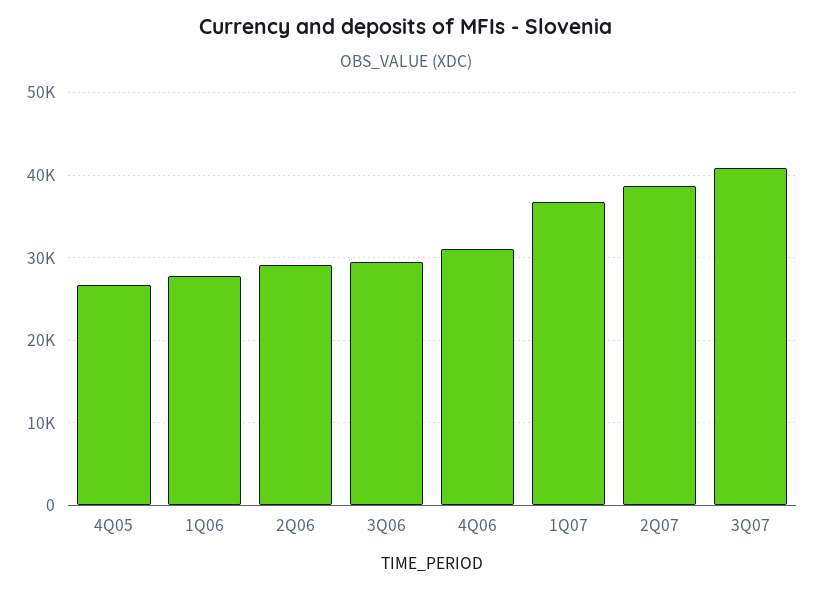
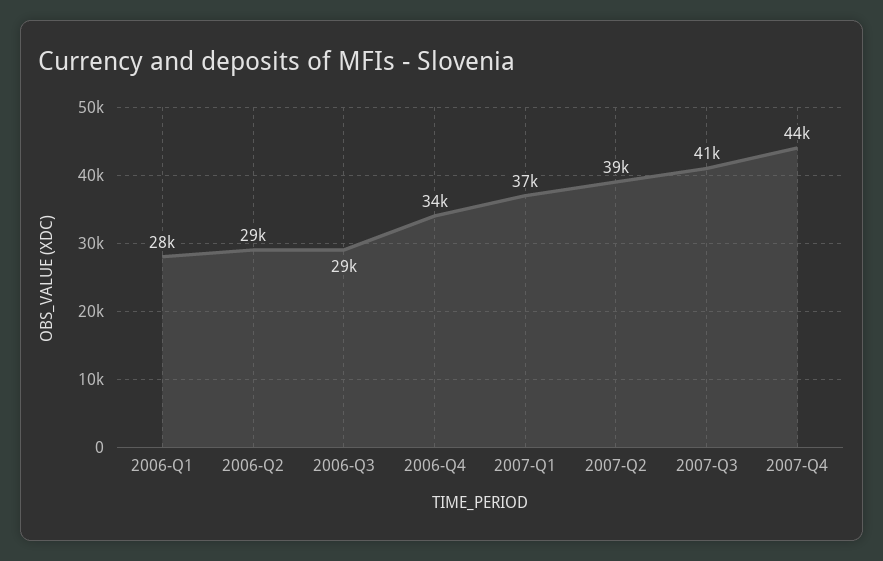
4Q05: 27000 -> none
4Q06: 31000 -> 34000
2007-Q4: none -> 44000

